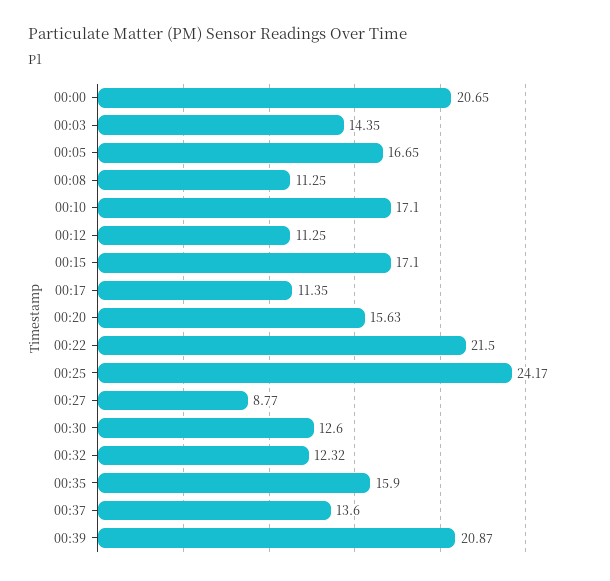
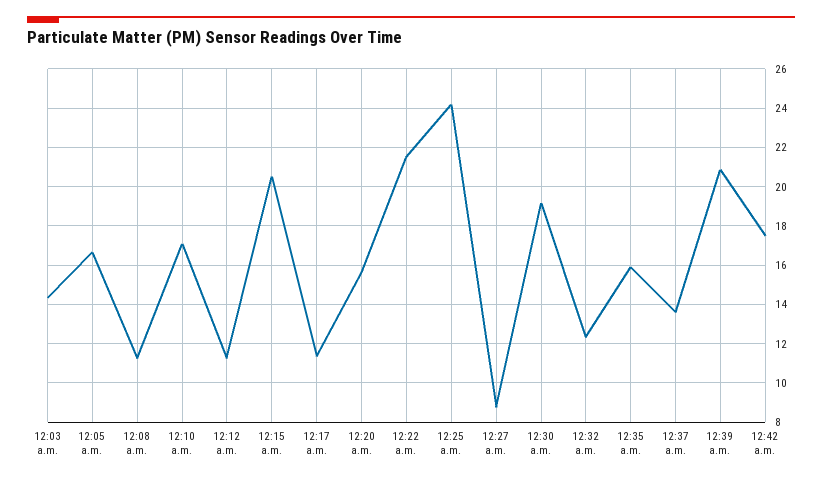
00:00: 20.65 -> none
00:15: 17.1 -> 20.5
00:30: 12.6 -> 19
12:42 a.m.: none -> 17.5

